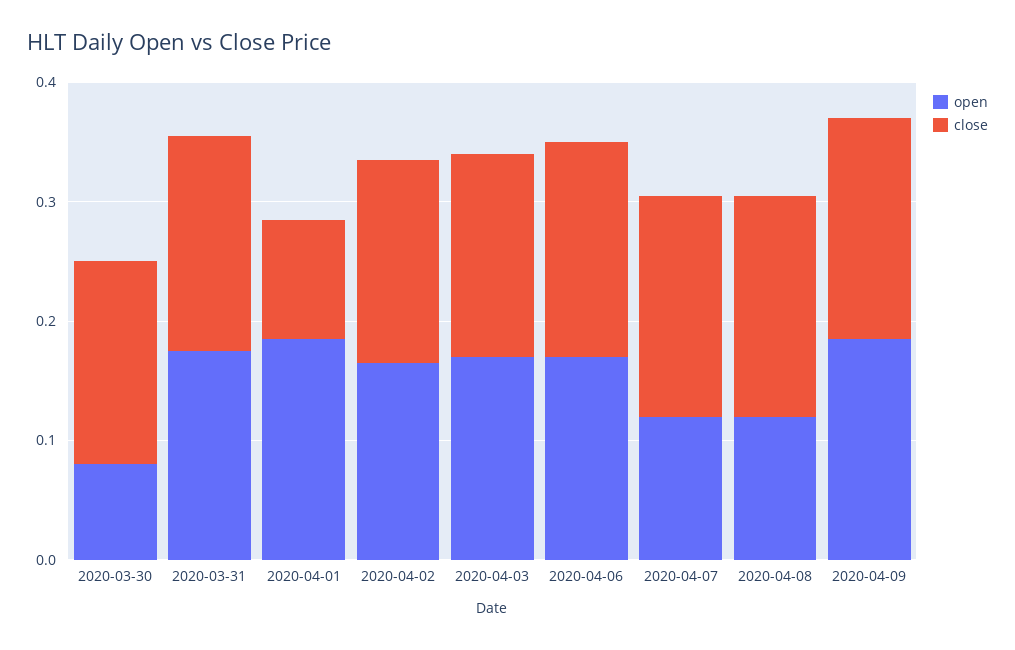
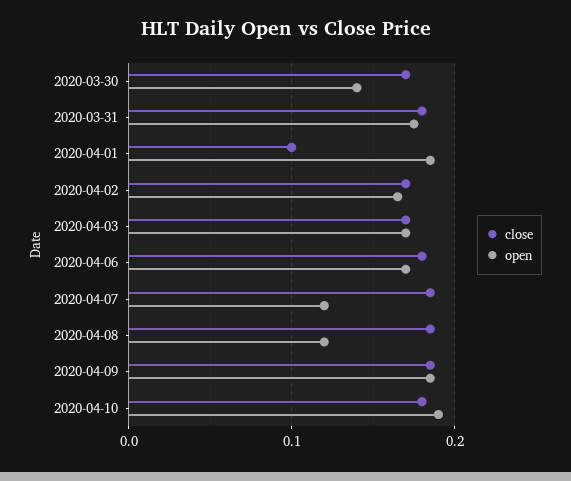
open, 2020-03-30: 0.08 -> 0.14
close, 2020-04-10: none -> 0.18
open, 2020-04-10: none -> 0.19

